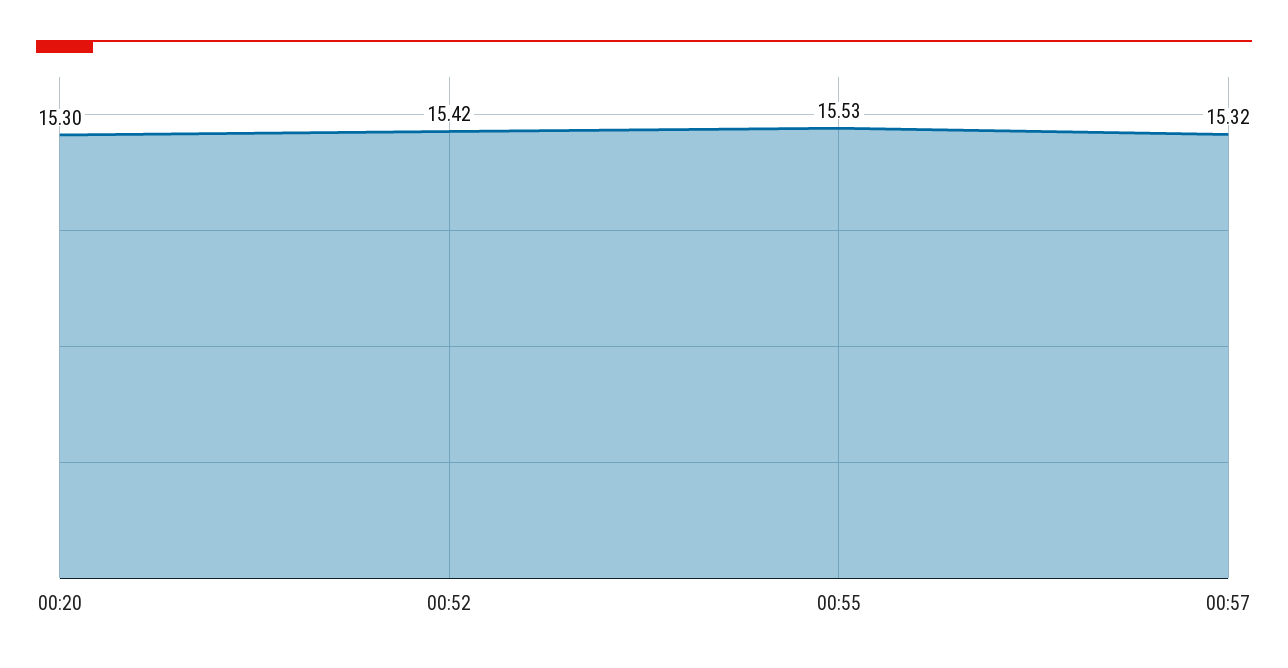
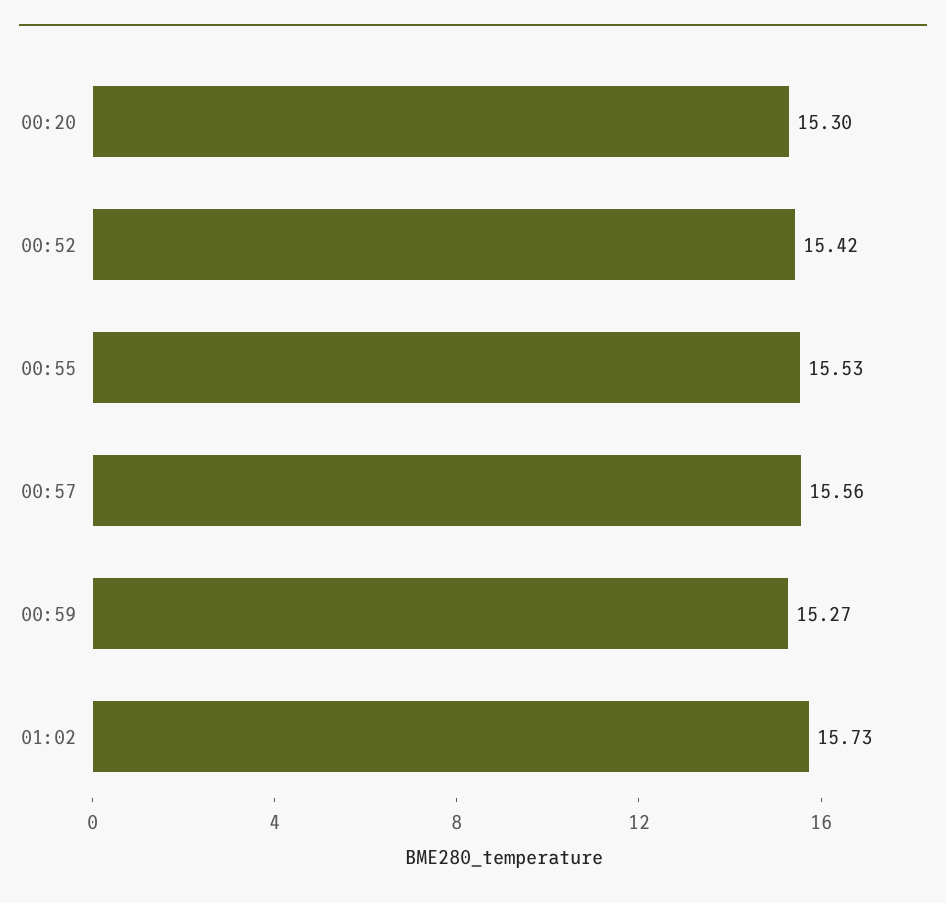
00:57: 15.32 -> 15.56
00:59: none -> 15.27
01:02: none -> 15.73

